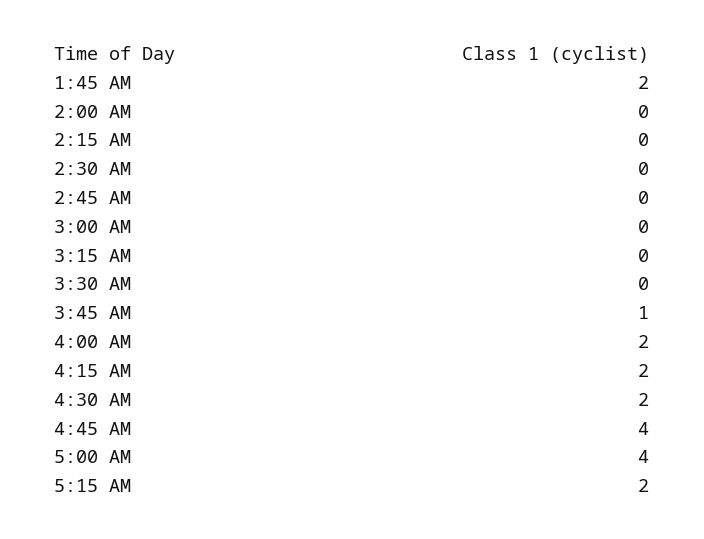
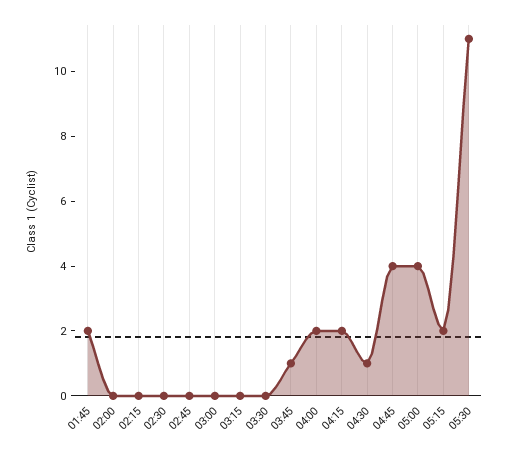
4:30 AM: 2 -> 1
05:30: none -> 11

